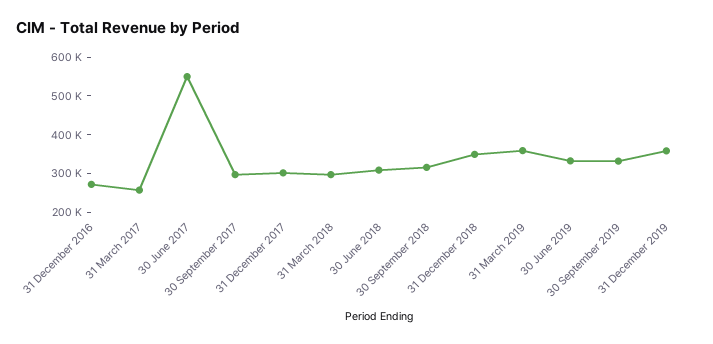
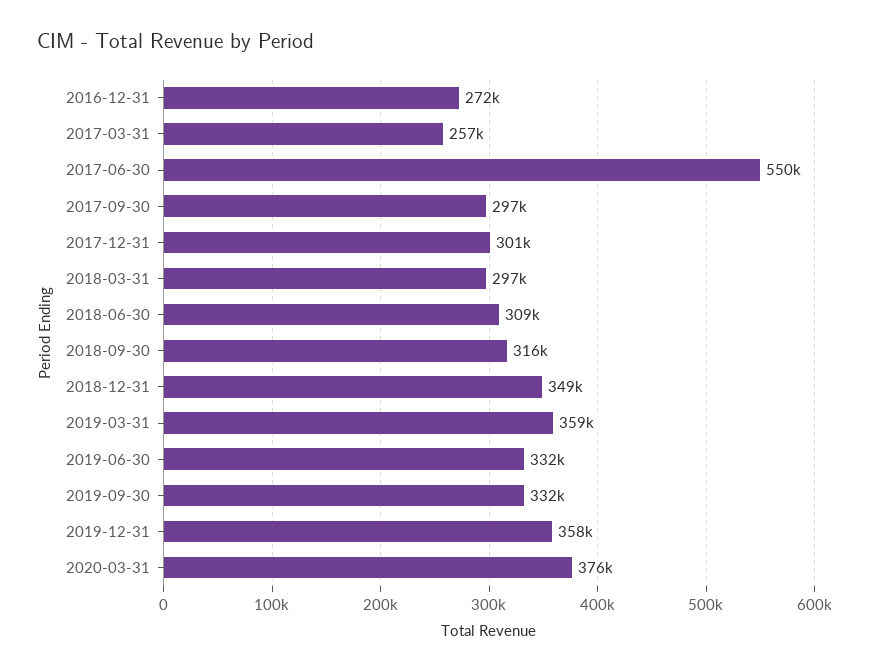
2020-03-31: none -> 376000

